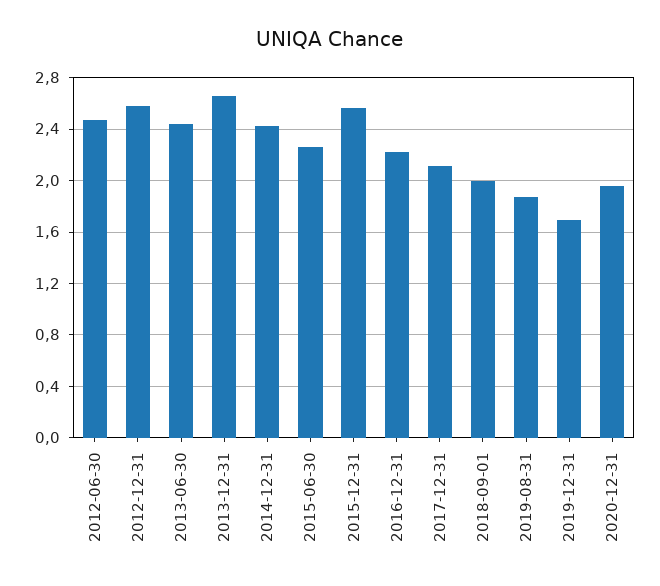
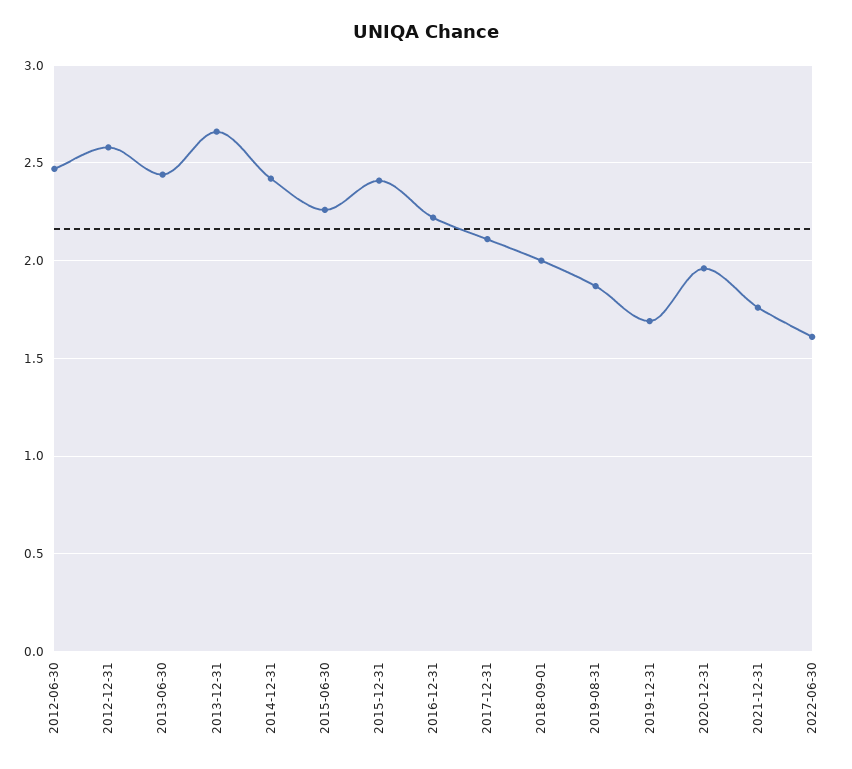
2015-12-31: 2.55 -> 2.4
2021-12-31: none -> 1.75
2022-06-30: none -> 1.6

